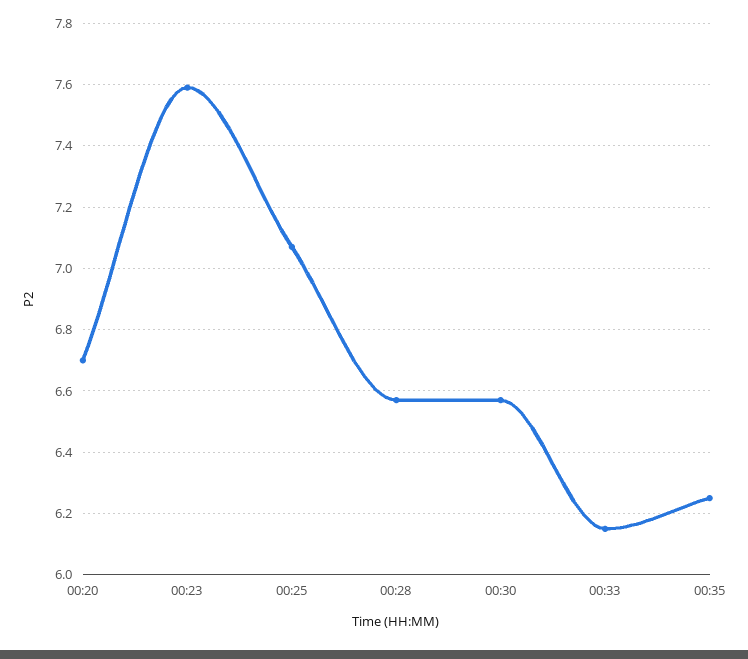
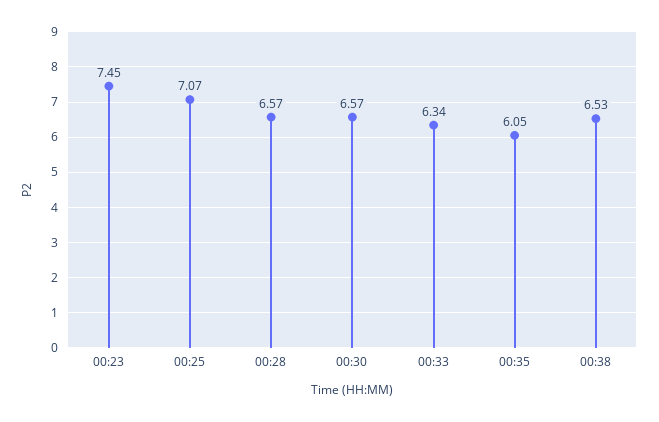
00:20: 6.7 -> none
00:23: 7.6 -> 7.45
00:33: 6.15 -> 6.34
00:35: 6.25 -> 6.05
00:38: none -> 6.53

